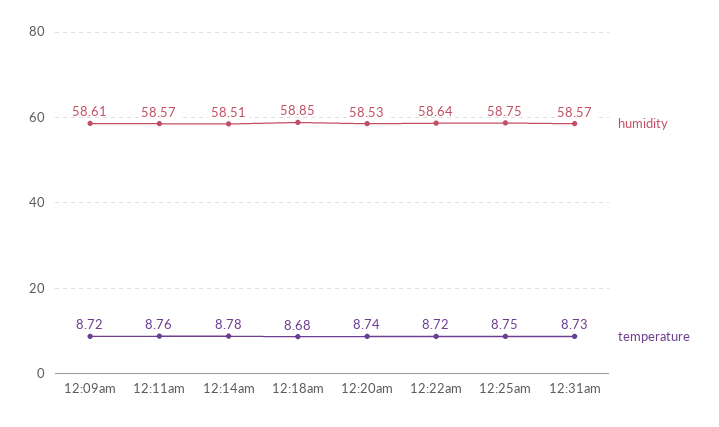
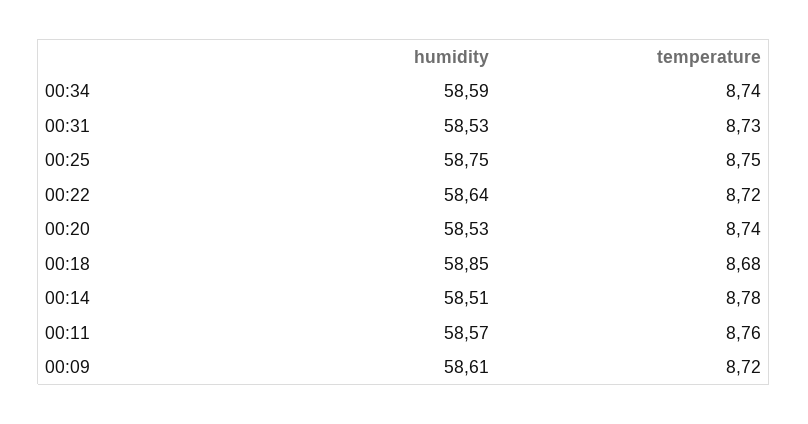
humidity, 12:31am: 58.57 -> 58.53
humidity, 00:34: none -> 58.59
temperature, 00:34: none -> 8.74

